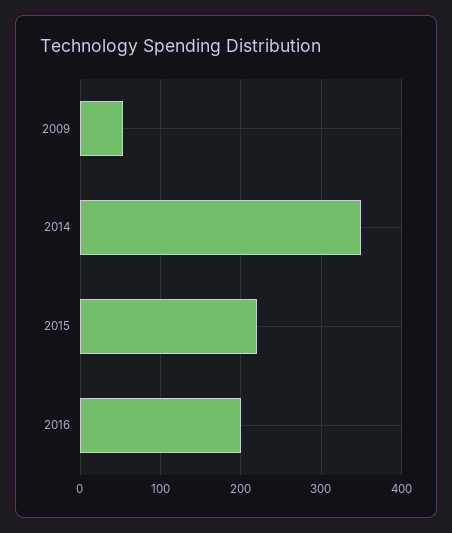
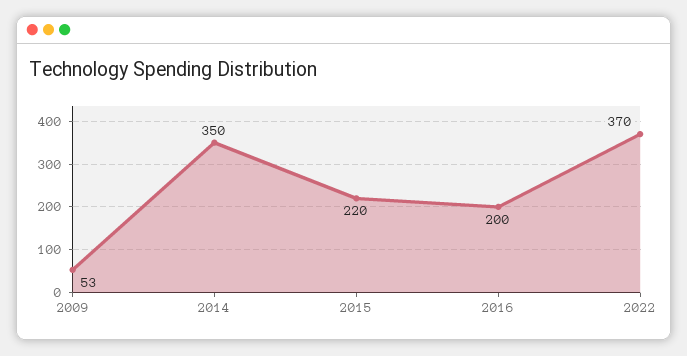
2022: none -> 370

